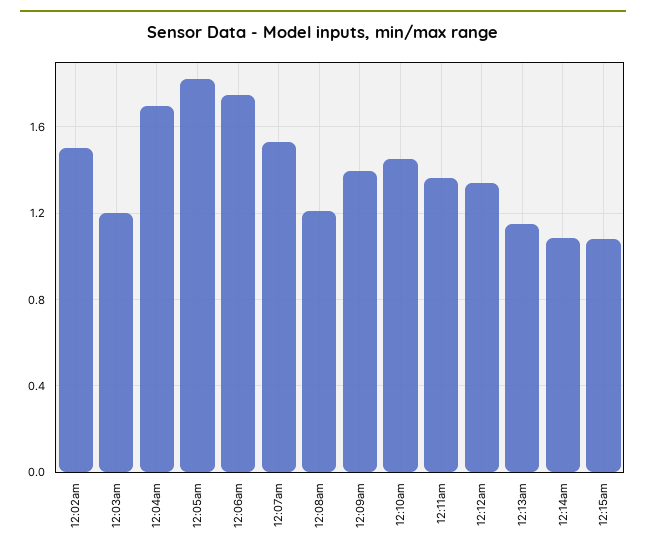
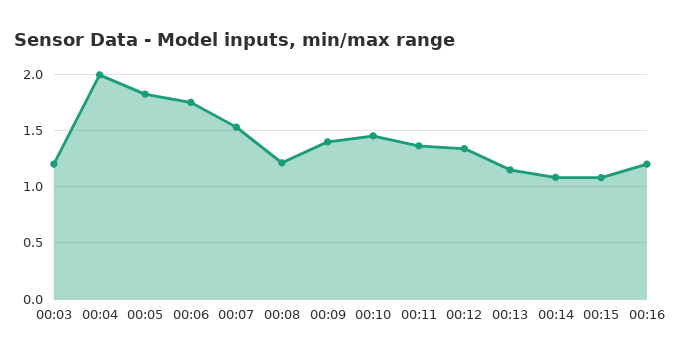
12:02am: 1.5 -> none
12:04am: 1.7 -> 2
00:16: none -> 1.2

